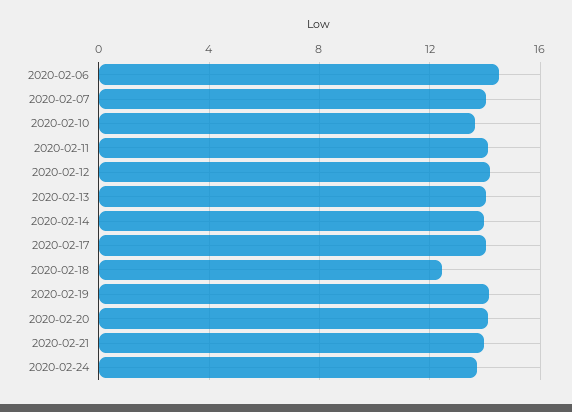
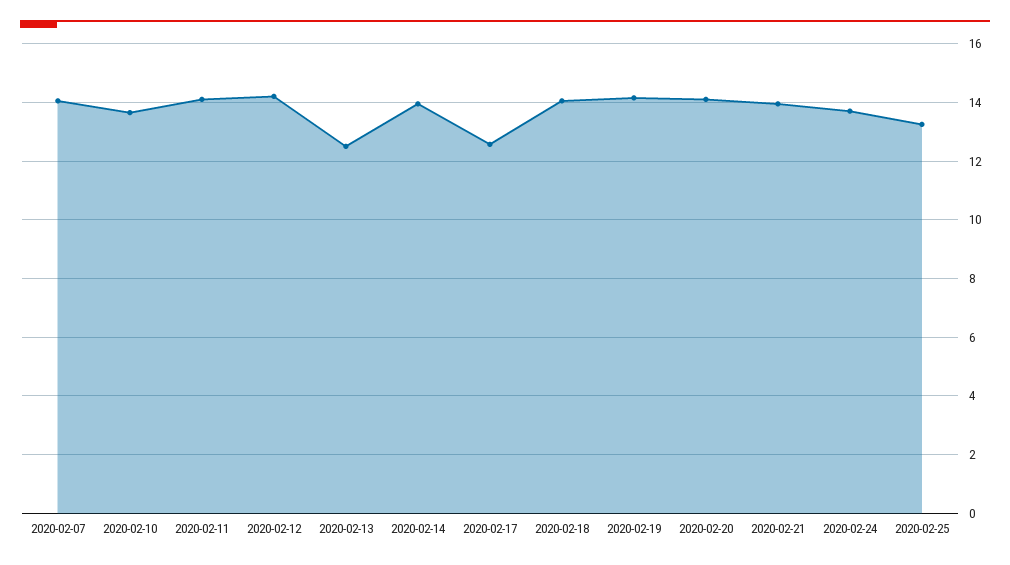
2020-02-06: 14.5 -> none
2020-02-13: 14 -> 12.5
2020-02-17: 14 -> 12.5
2020-02-18: 12.5 -> 14
2020-02-25: none -> 13.25

